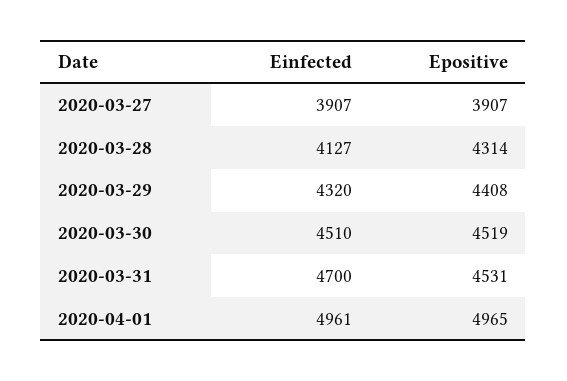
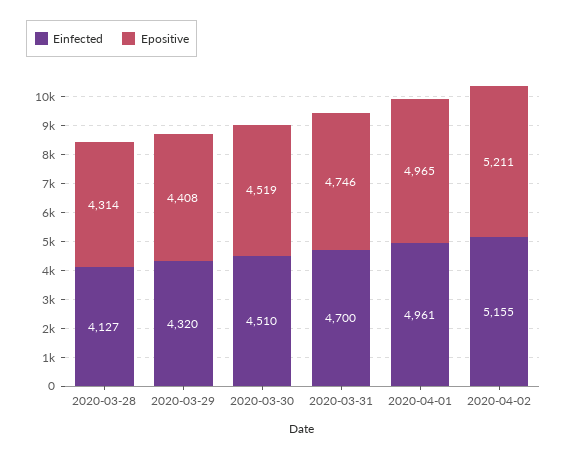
Einfected, 2020-03-27: 3907 -> none
Epositive, 2020-03-27: 3907 -> none
Epositive, 2020-03-31: 4531 -> 4746
Einfected, 2020-04-02: none -> 5155
Epositive, 2020-04-02: none -> 5211

